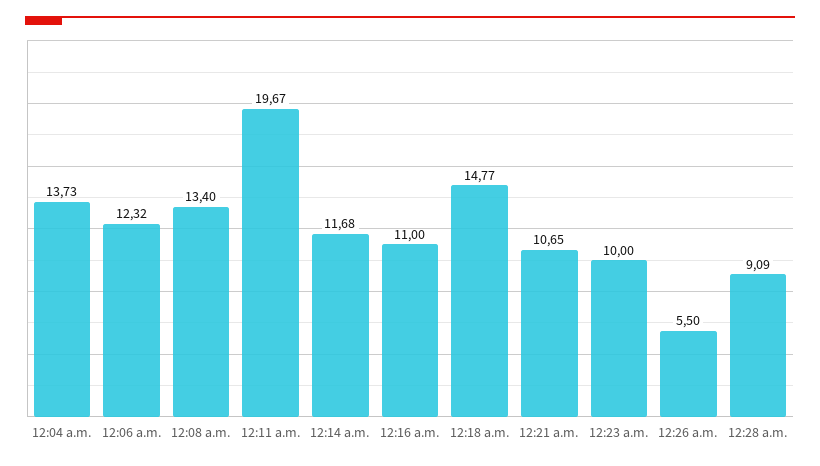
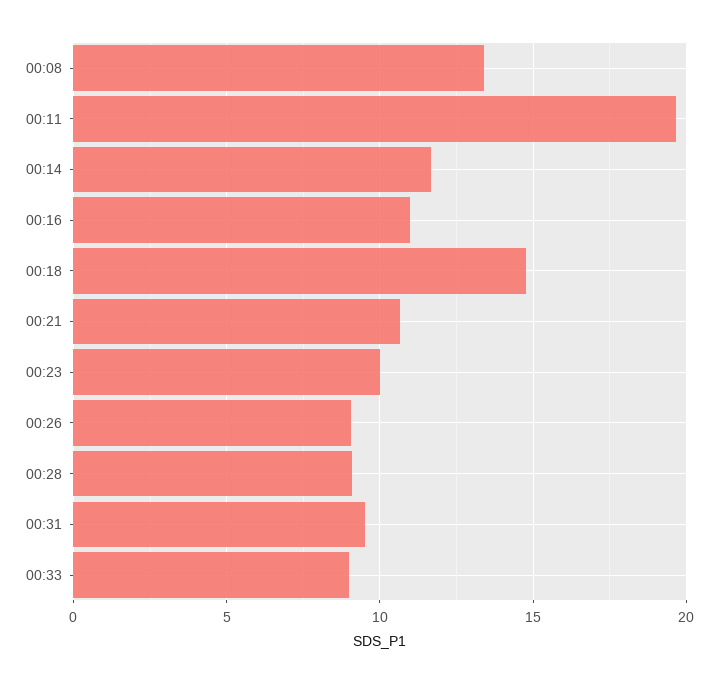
12:04 a.m.: 13.73 -> none
12:06 a.m.: 12.32 -> none
12:26 a.m.: 5.5 -> 9
00:31: none -> 9.5
00:33: none -> 9

